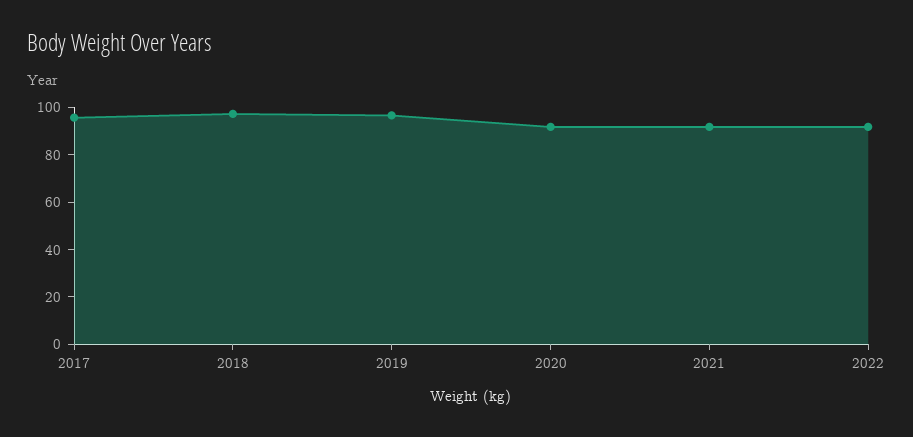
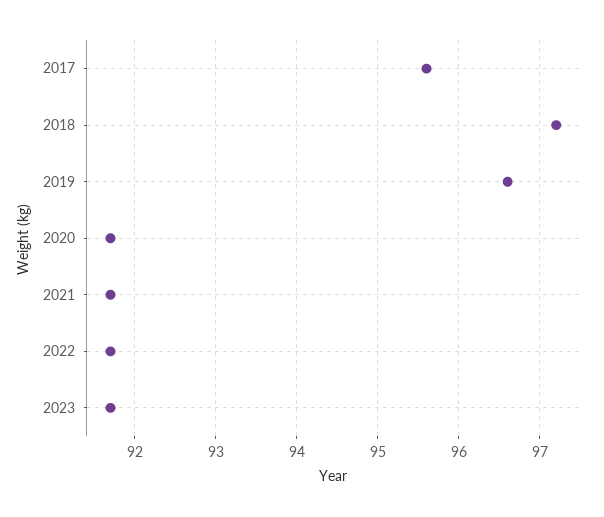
2023: none -> 91.7

